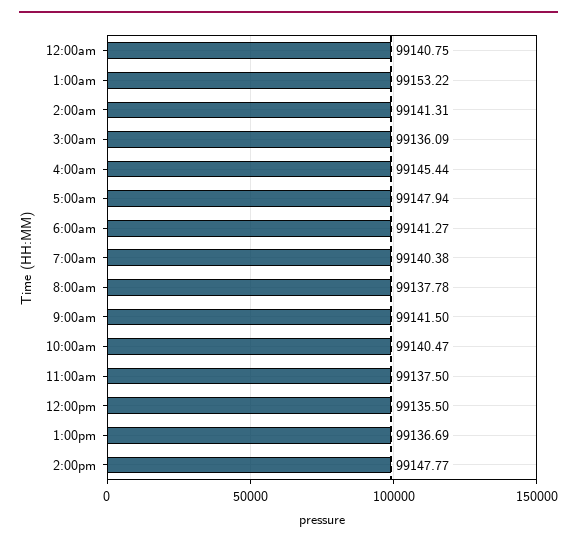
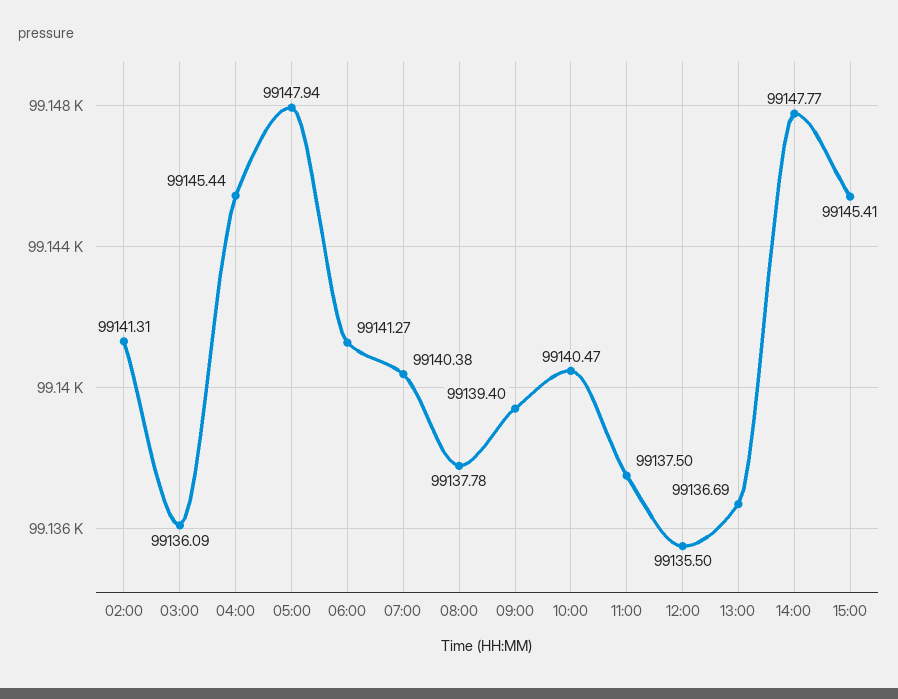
12:00am: 99140.75 -> none
1:00am: 99153.22 -> none
9:00am: 99141.5 -> 99139.4
15:00: none -> 99145.41

